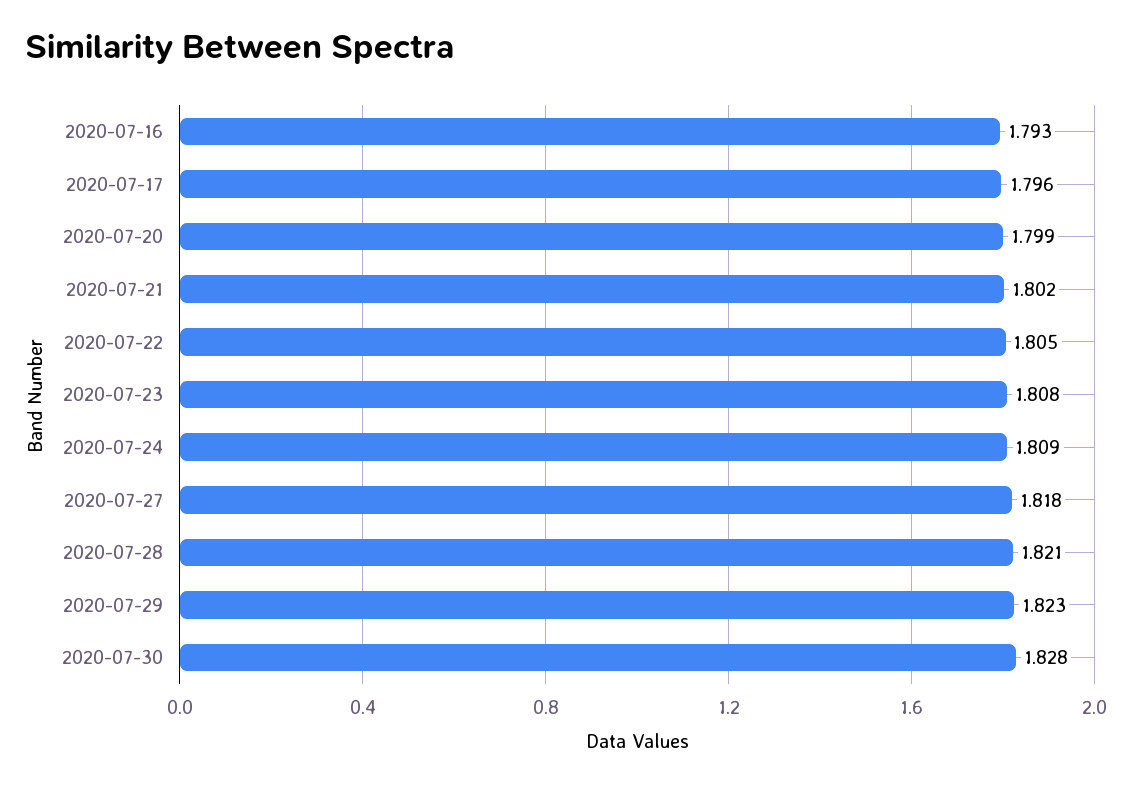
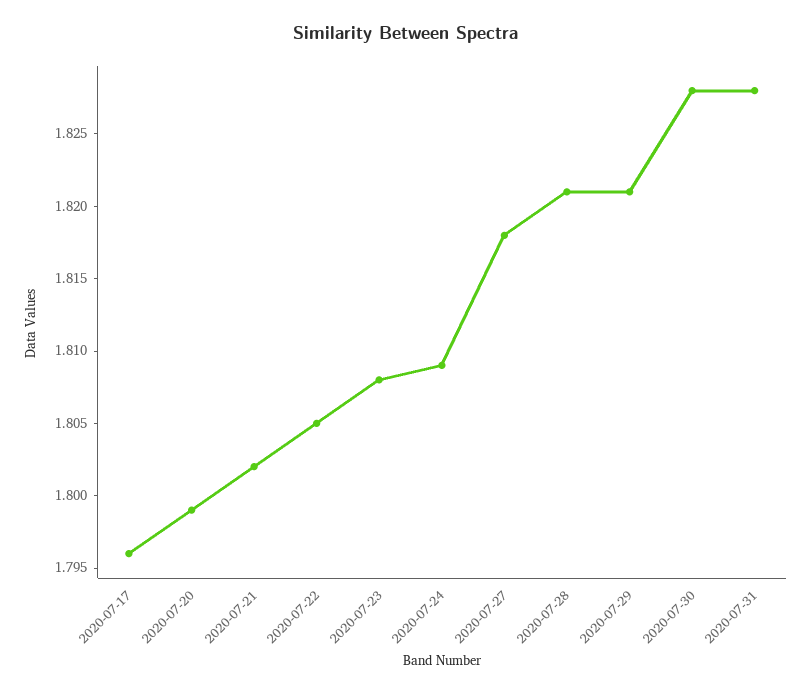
2020-07-16: 1.793 -> none
2020-07-29: 1.823 -> 1.821
2020-07-31: none -> 1.828

